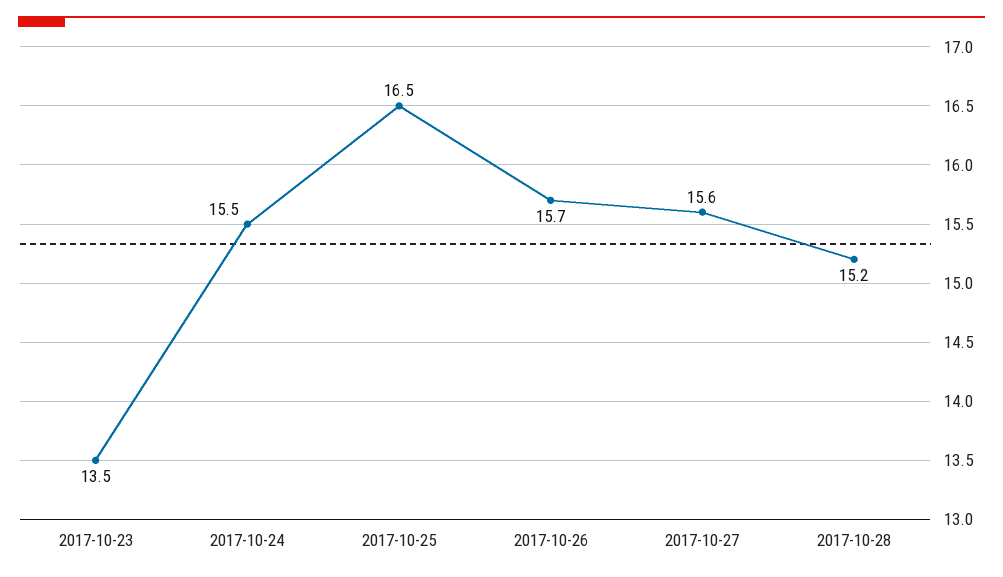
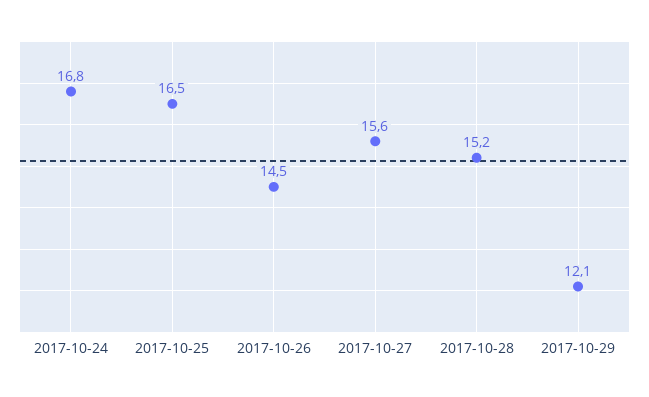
2017-10-23: 13.5 -> none
2017-10-24: 15.5 -> 16.8
2017-10-26: 15.7 -> 14.5
2017-10-29: none -> 12.1

